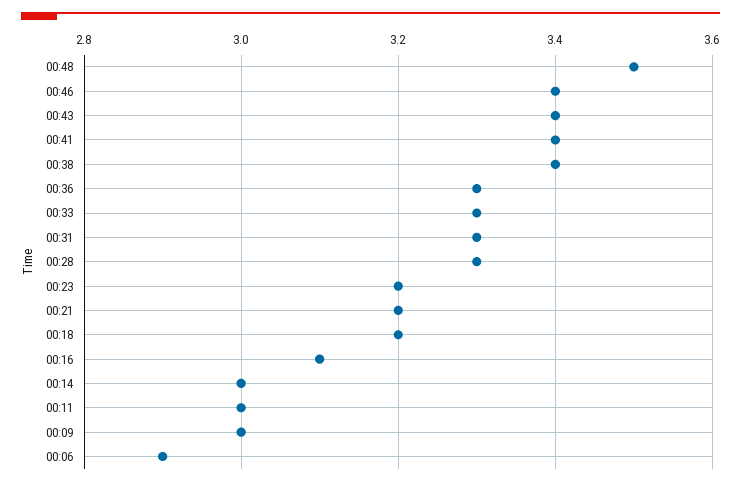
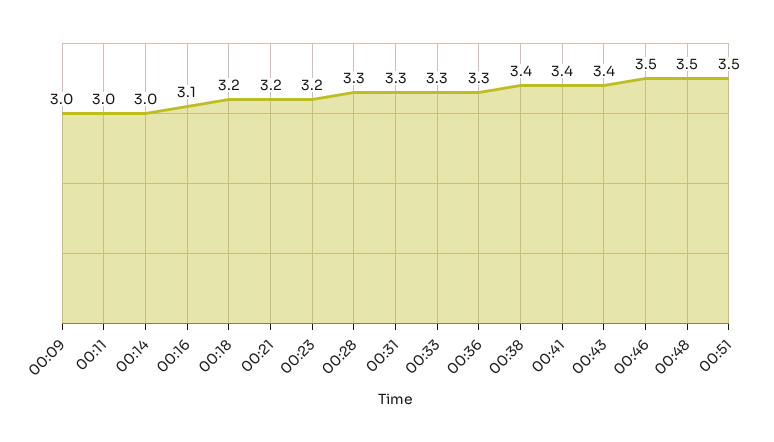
00:46: 3.4 -> 3.5
00:06: 2.9 -> none
00:51: none -> 3.5

